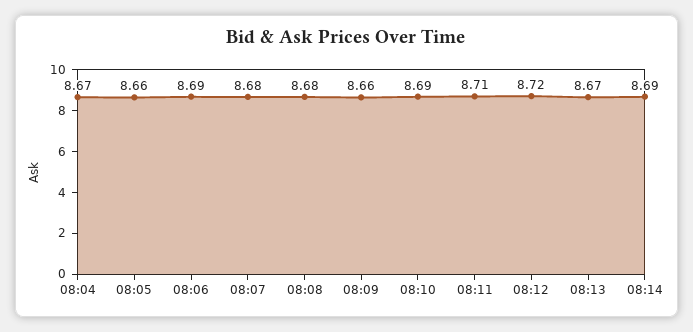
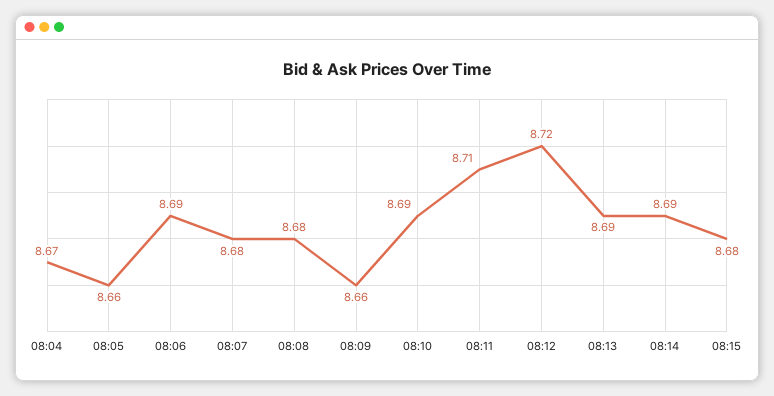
08:13: 8.67 -> 8.69
08:15: none -> 8.68

